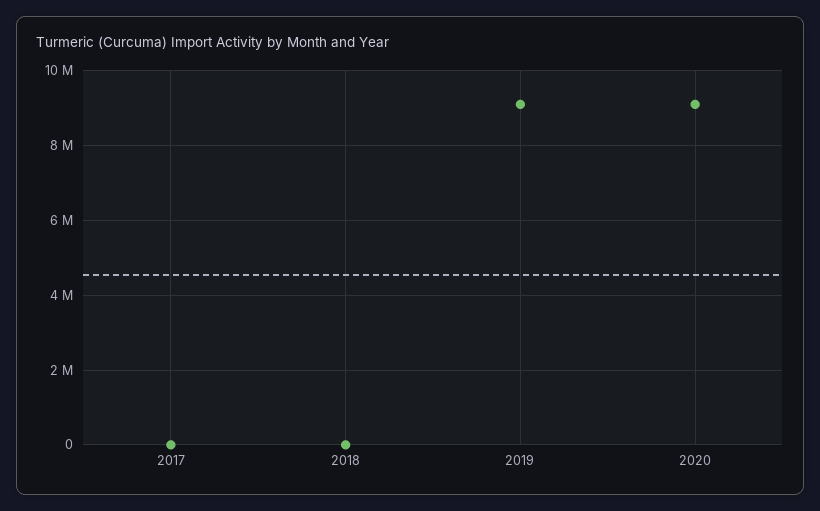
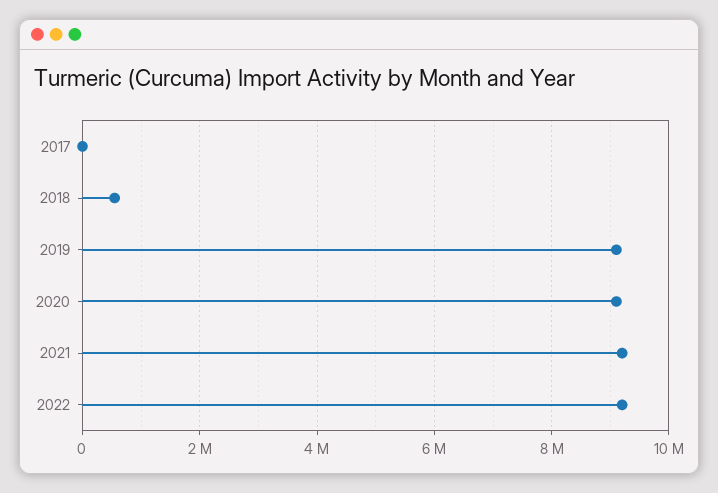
2018: 0 -> 600000
2021: none -> 9200000
2022: none -> 9200000

